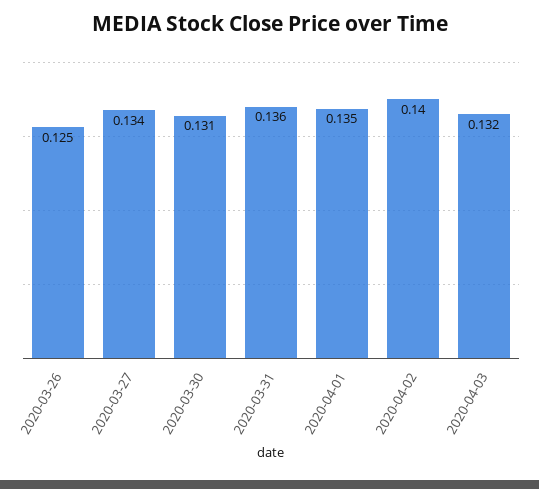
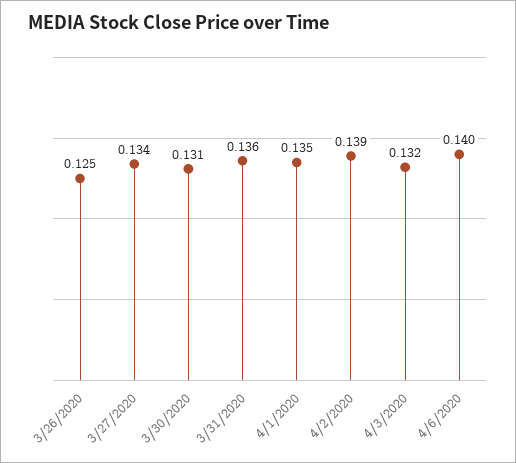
2020-04-02: 0.14 -> 0.139
4/6/2020: none -> 0.14

